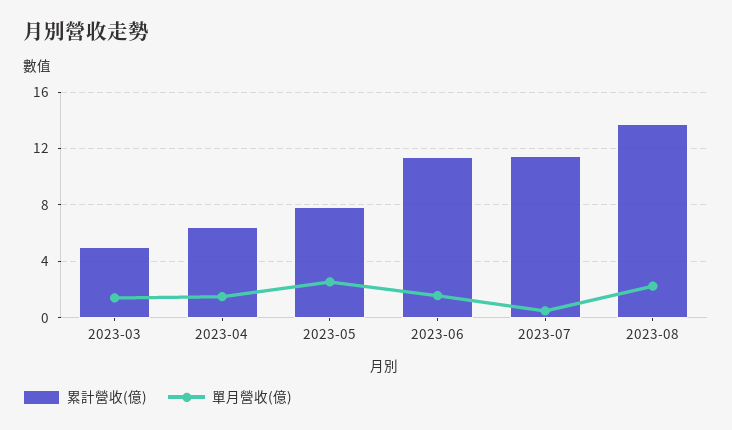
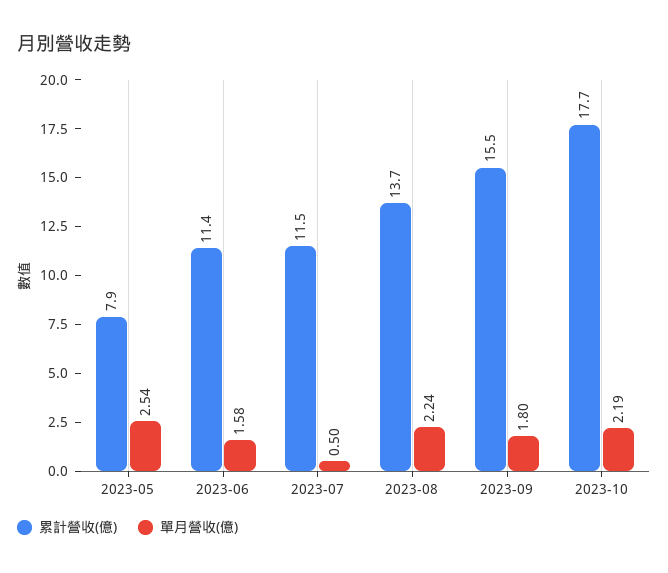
累計營收(億), 2023-03: 5 -> none
單月營收(億), 2023-03: 1.5 -> none
累計營收(億), 2023-04: 6.5 -> none
單月營收(億), 2023-04: 1.5 -> none
累計營收(億), 2023-09: none -> 15.5
單月營收(億), 2023-09: none -> 1.8
累計營收(億), 2023-10: none -> 17.7
單月營收(億), 2023-10: none -> 2.19

